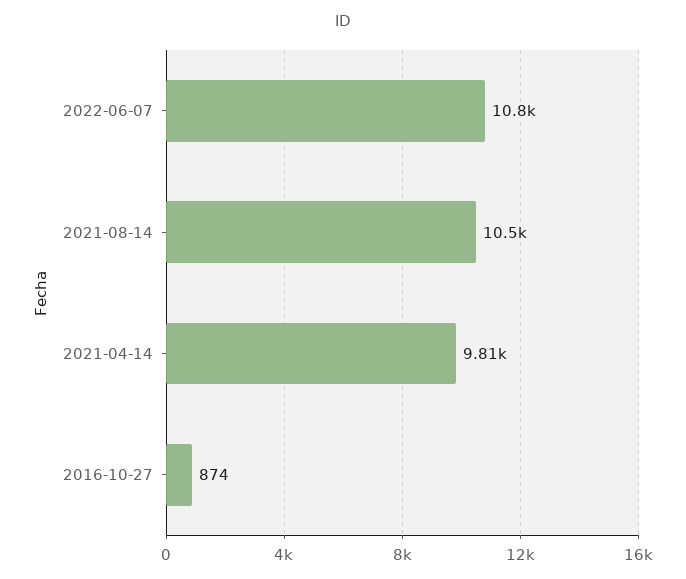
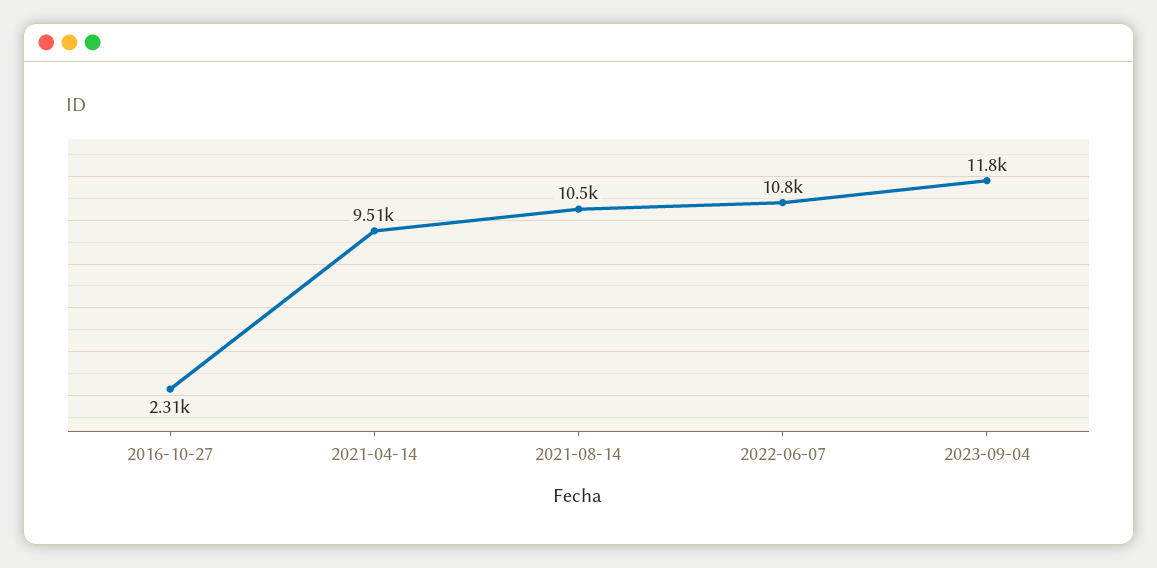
2021-04-14: 9810 -> 9510
2016-10-27: 874 -> 2310
2023-09-04: none -> 11800

